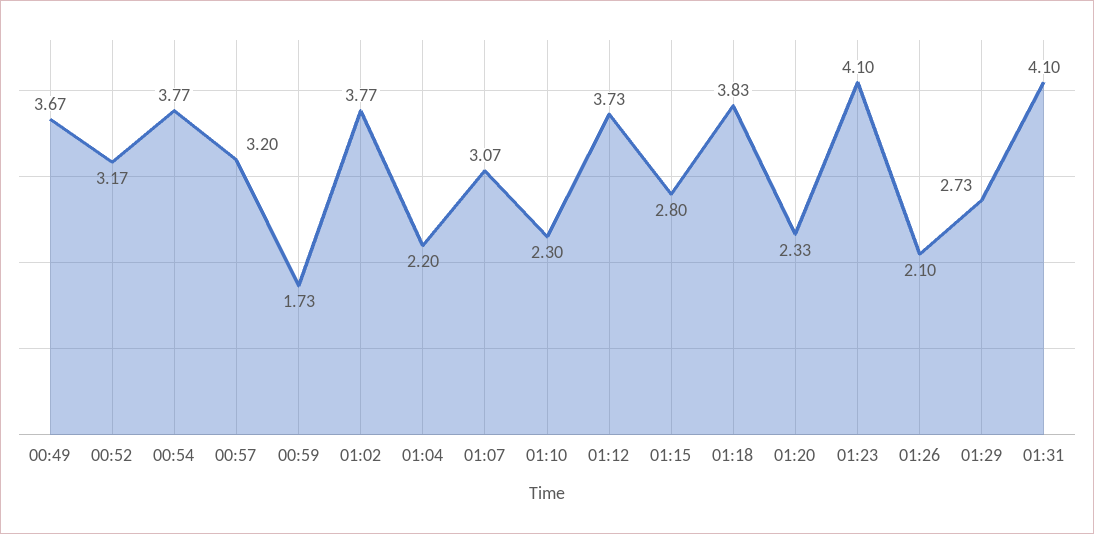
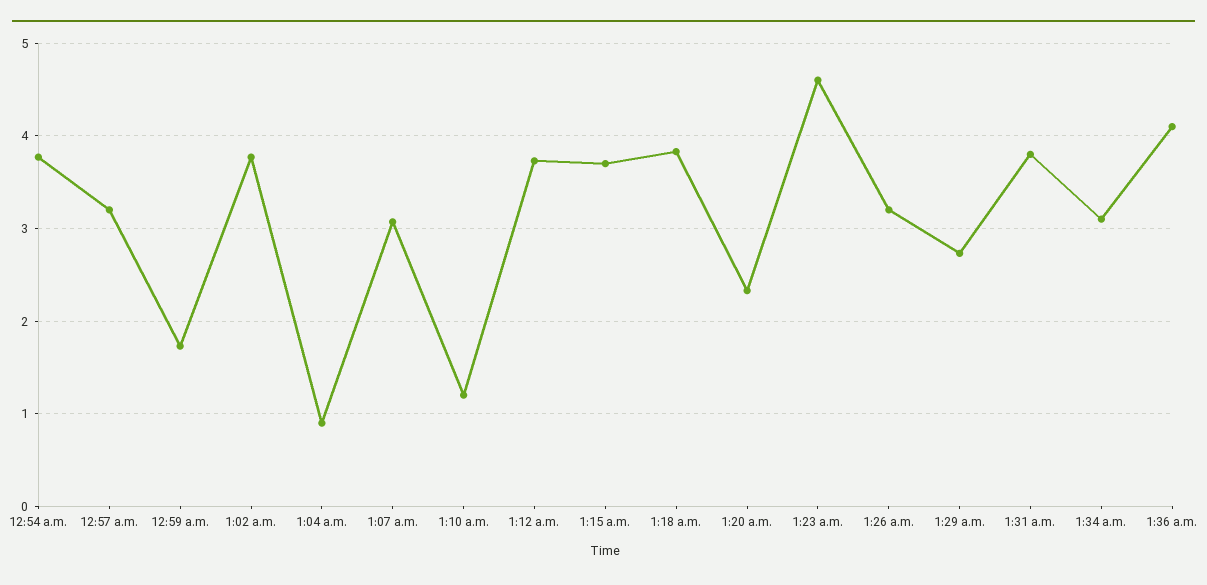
00:49: 3.67 -> none
00:52: 3.17 -> none
01:04: 2.2 -> 0.9
01:10: 2.3 -> 1.2
01:15: 2.8 -> 3.7
01:23: 4.1 -> 4.6
01:26: 2.1 -> 3.2
01:31: 4.1 -> 3.8
1:34 a.m.: none -> 3.1
1:36 a.m.: none -> 4.1

